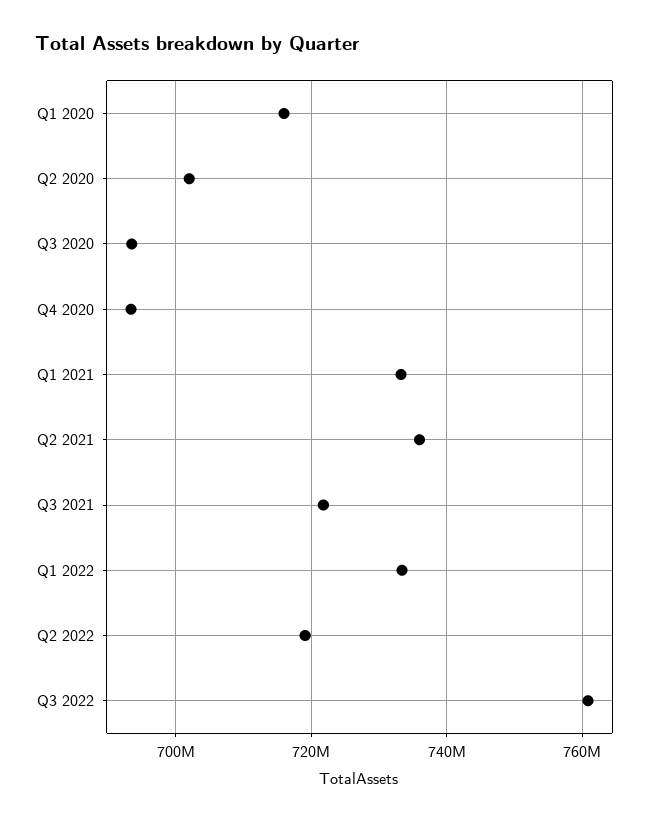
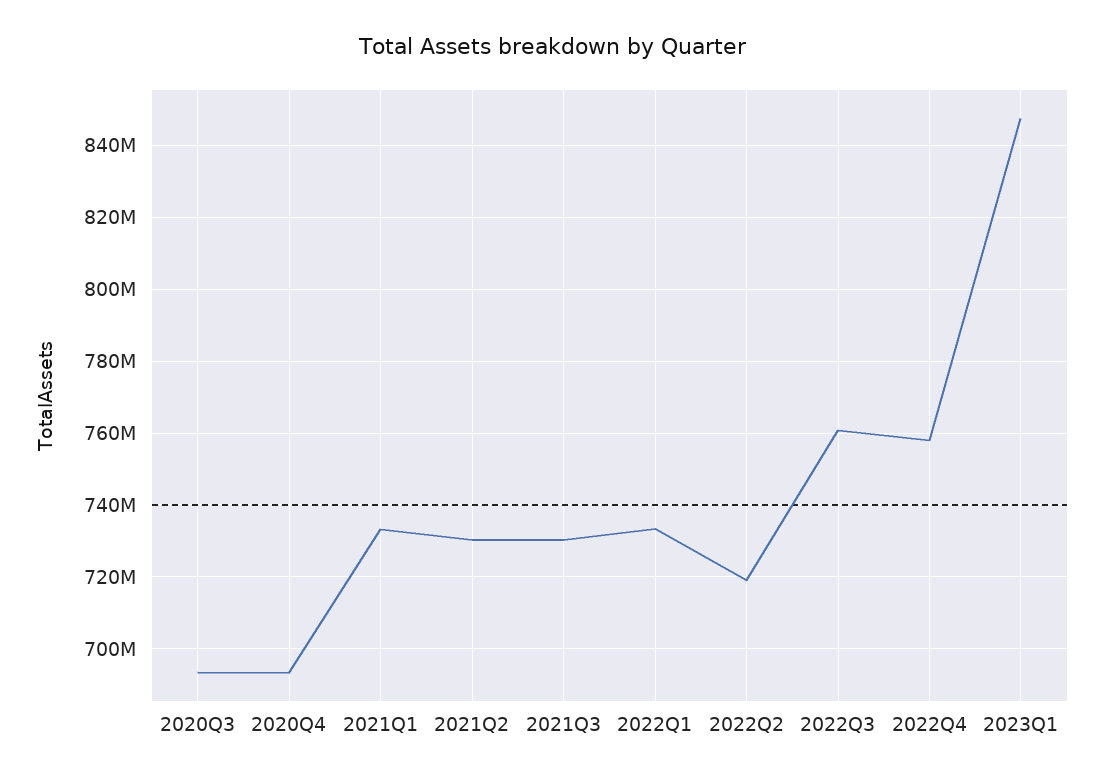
Q1 2020: 716000000 -> none
Q2 2020: 702000000 -> none
Q2 2021: 736000000 -> 730000000
Q3 2021: 722000000 -> 730000000
2022Q4: none -> 758000000
2023Q1: none -> 848000000

